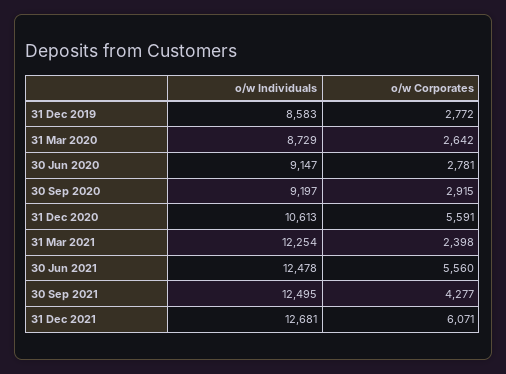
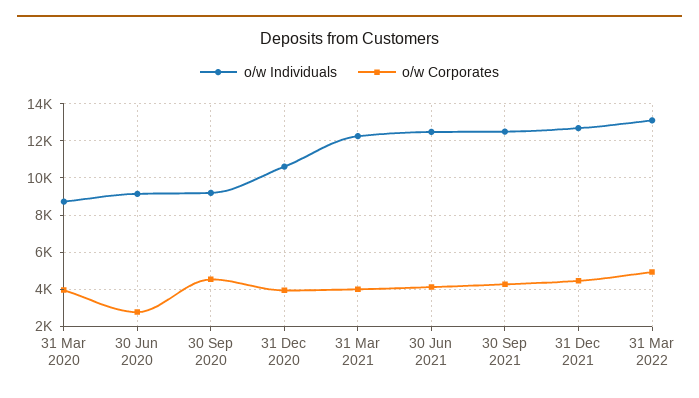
o/w Individuals, 31 Dec 2019: 8583 -> none
o/w Corporates, 31 Dec 2019: 2772 -> none
o/w Corporates, 31 Mar 2020: 2642 -> 4000
o/w Corporates, 30 Sep 2020: 2915 -> 4500
o/w Corporates, 31 Dec 2020: 5591 -> 4000
o/w Corporates, 31 Mar 2021: 2398 -> 4000
o/w Corporates, 30 Jun 2021: 5560 -> 4000
o/w Corporates, 31 Dec 2021: 6071 -> 4500
o/w Individuals, 31 Mar 2022: none -> 13000
o/w Corporates, 31 Mar 2022: none -> 5000

